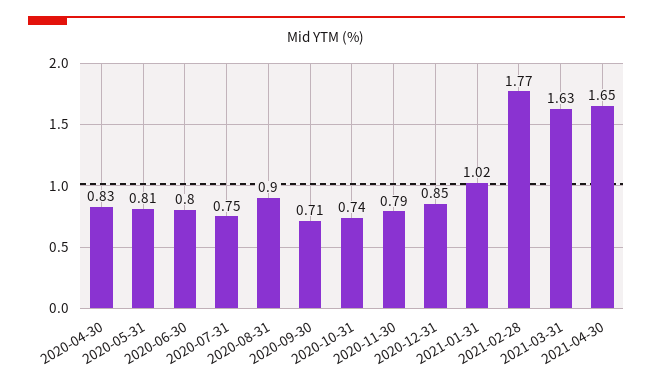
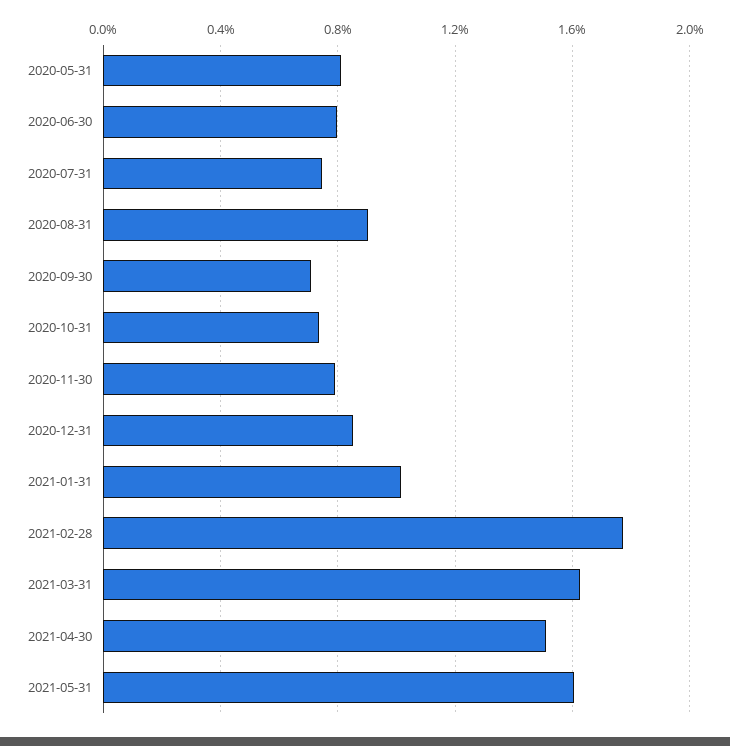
2020-04-30: 0.83 -> none
2021-04-30: 1.65 -> 1.5
2021-05-31: none -> 1.6

